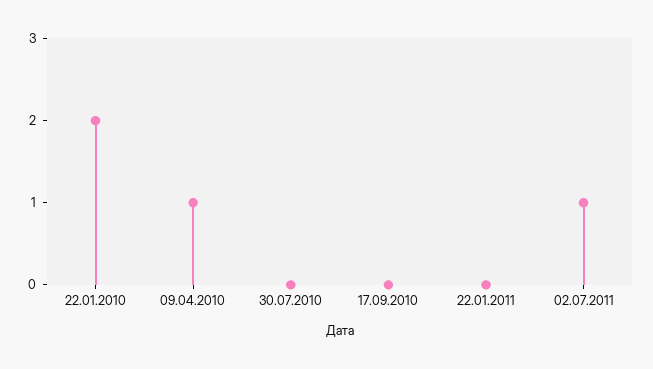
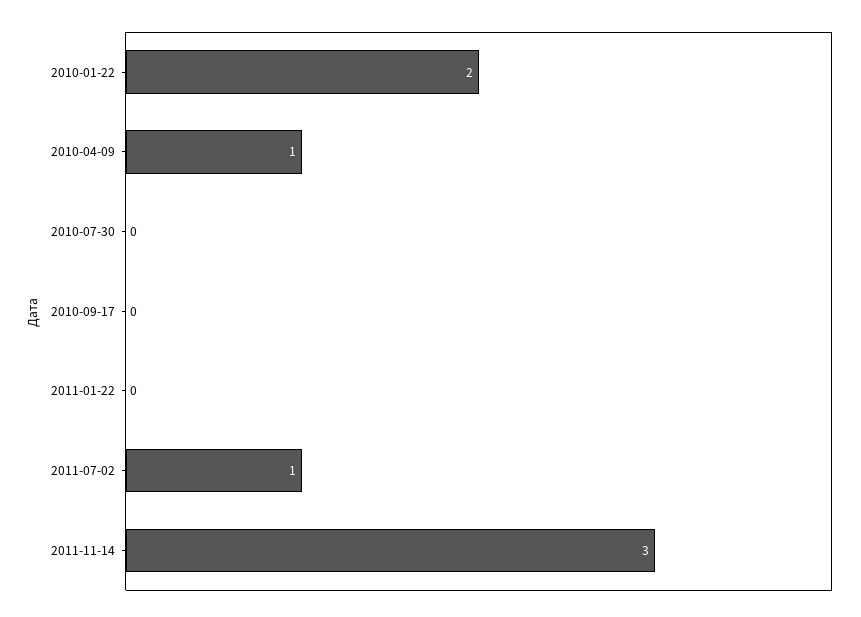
2011-11-14: none -> 3

